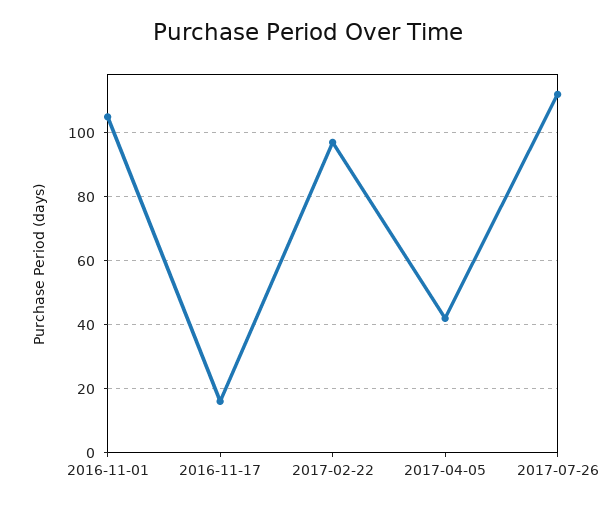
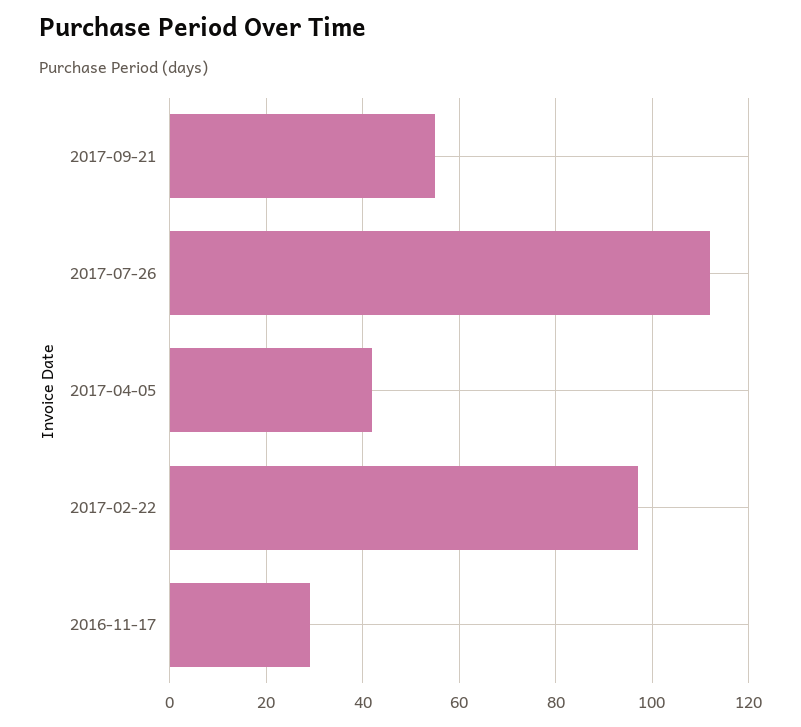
2016-11-01: 105 -> none
2016-11-17: 15 -> 30
2017-09-21: none -> 55

